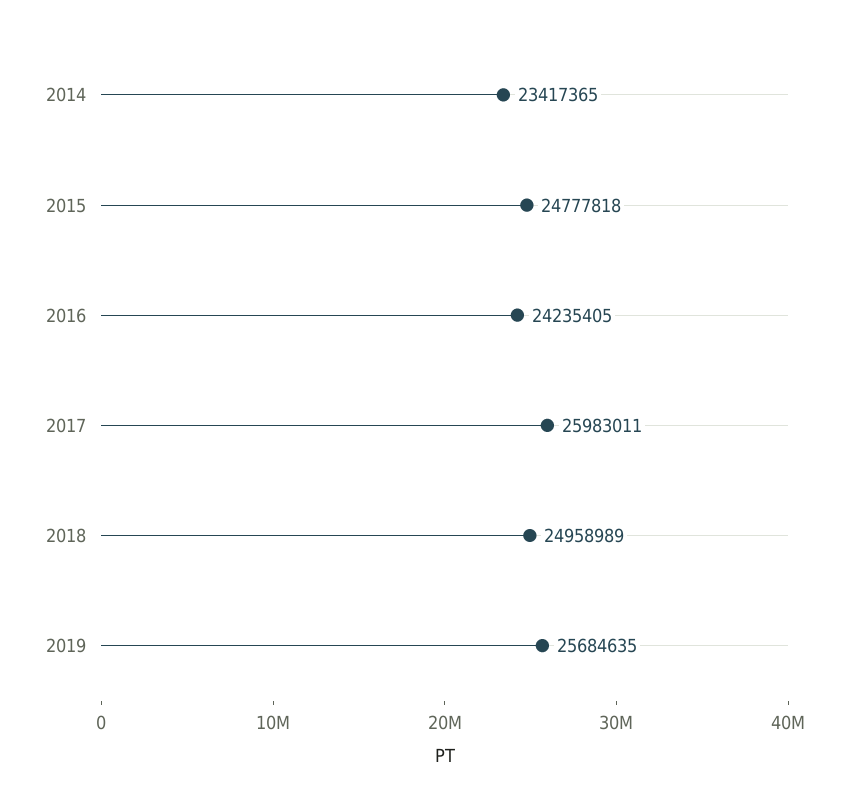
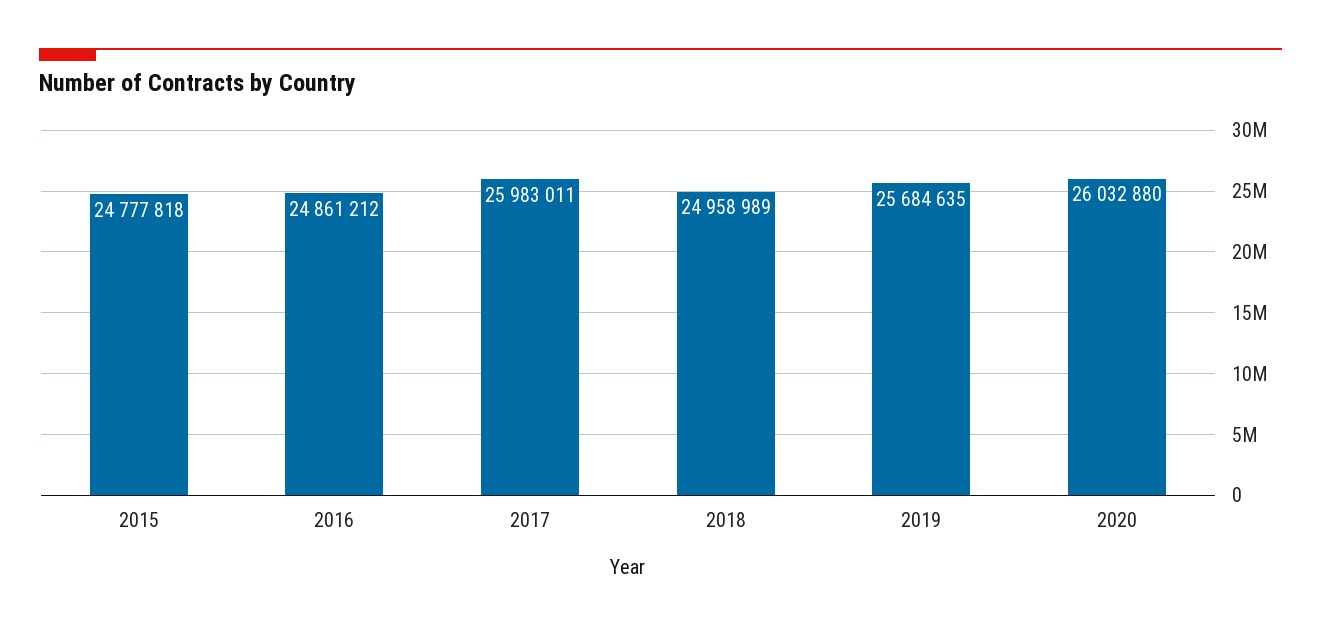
2014: 23417365 -> none
2016: 24235405 -> 24861212
2020: none -> 26032880

